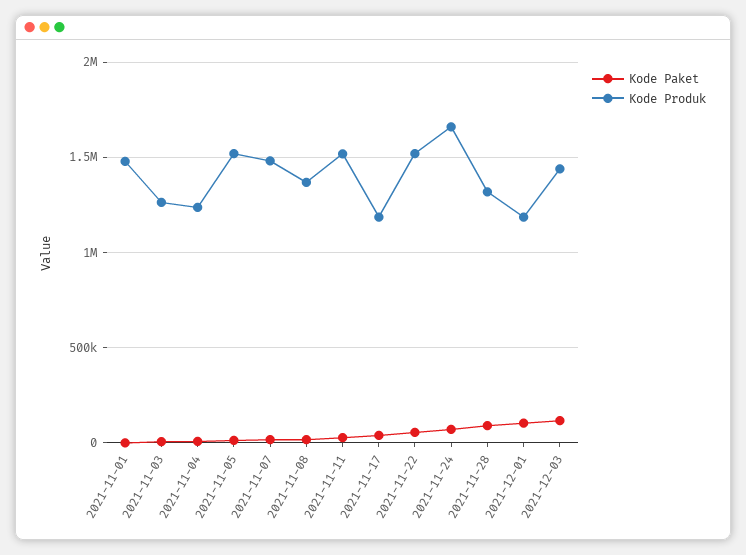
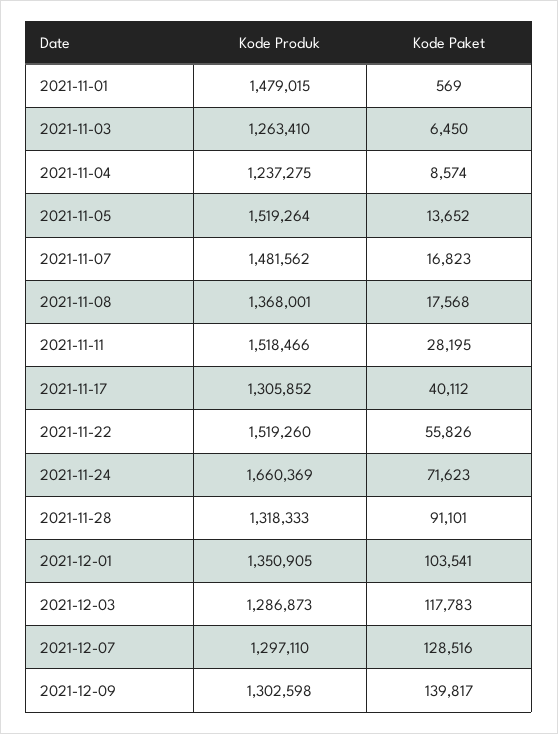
Kode Produk, 2021-11-17: 1200000 -> 1305852
Kode Produk, 2021-12-01: 1200000 -> 1350905
Kode Produk, 2021-12-03: 1450000 -> 1286873
Kode Produk, 2021-12-07: none -> 1297110
Kode Paket, 2021-12-07: none -> 128516
Kode Produk, 2021-12-09: none -> 1302598
Kode Paket, 2021-12-09: none -> 139817

